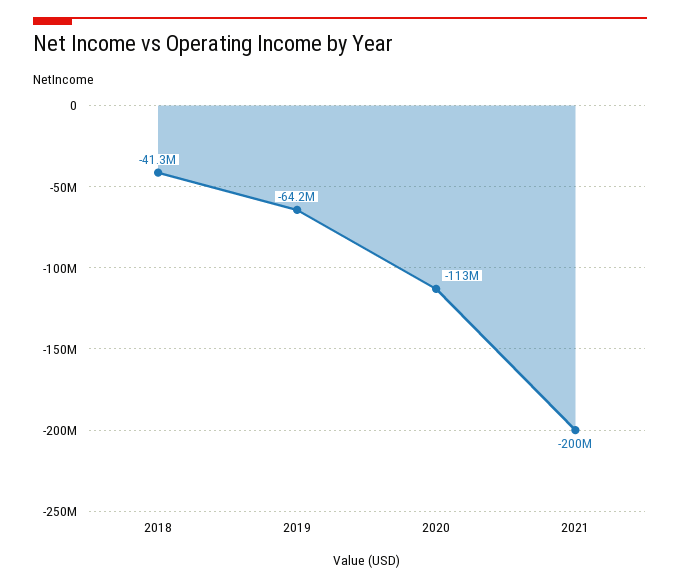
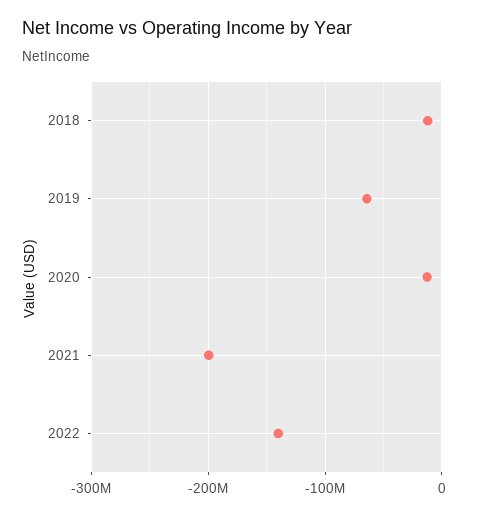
2018: -41300000 -> -10000000
2020: -113000000 -> -10000000
2022: none -> -140000000

